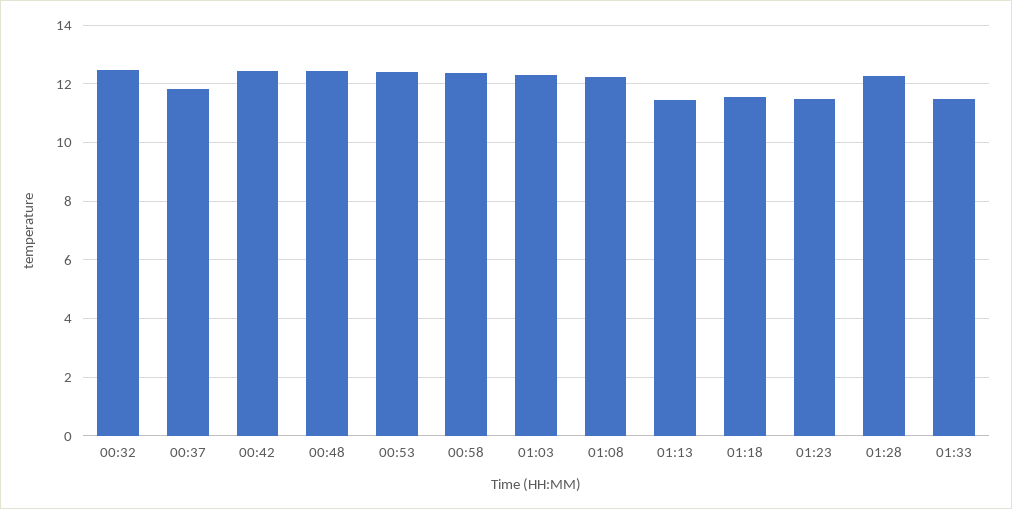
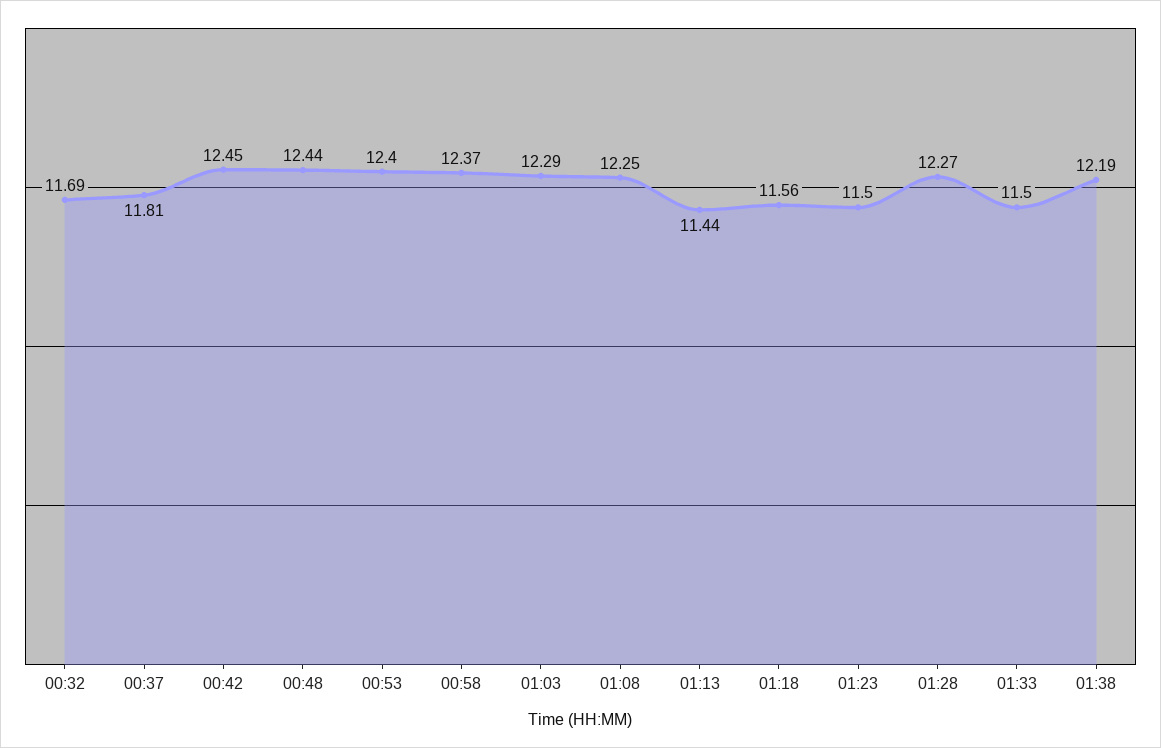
00:32: 12.5 -> 11.69
01:38: none -> 12.19

